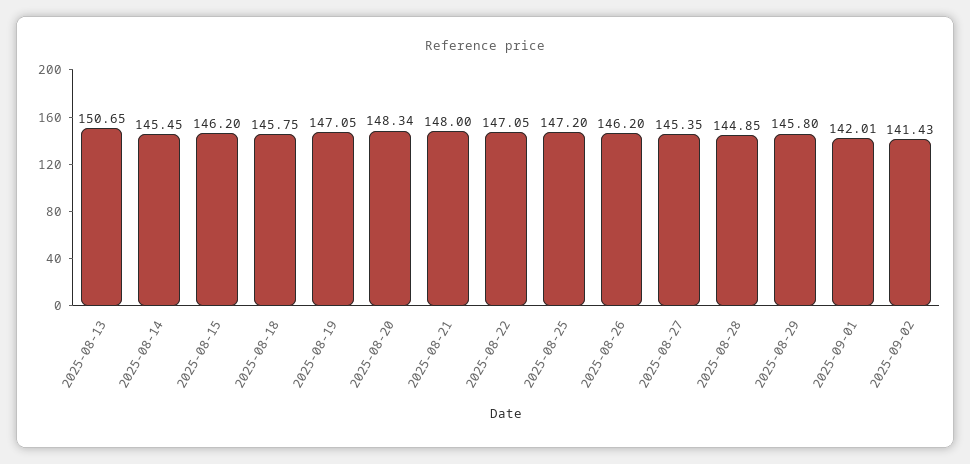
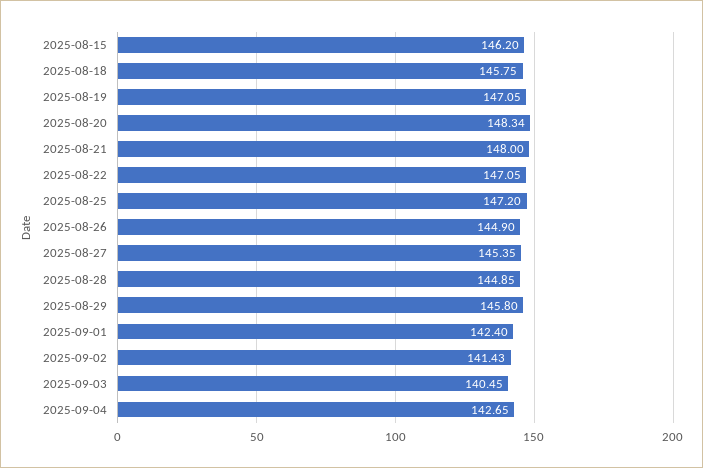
2025-08-13: 150.65 -> none
2025-08-14: 145.45 -> none
2025-08-26: 146.2 -> 144.9
2025-09-01: 142.01 -> 142.4
2025-09-03: none -> 140.45
2025-09-04: none -> 142.65

